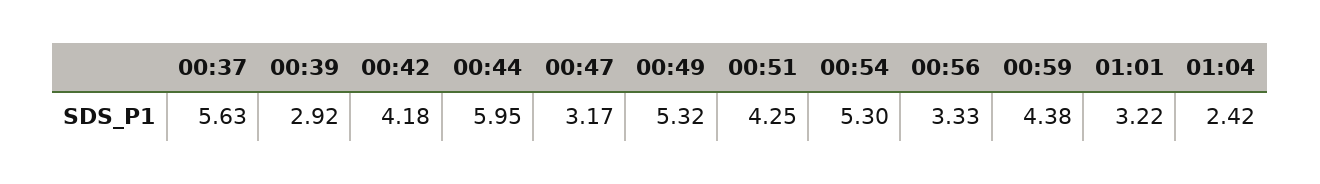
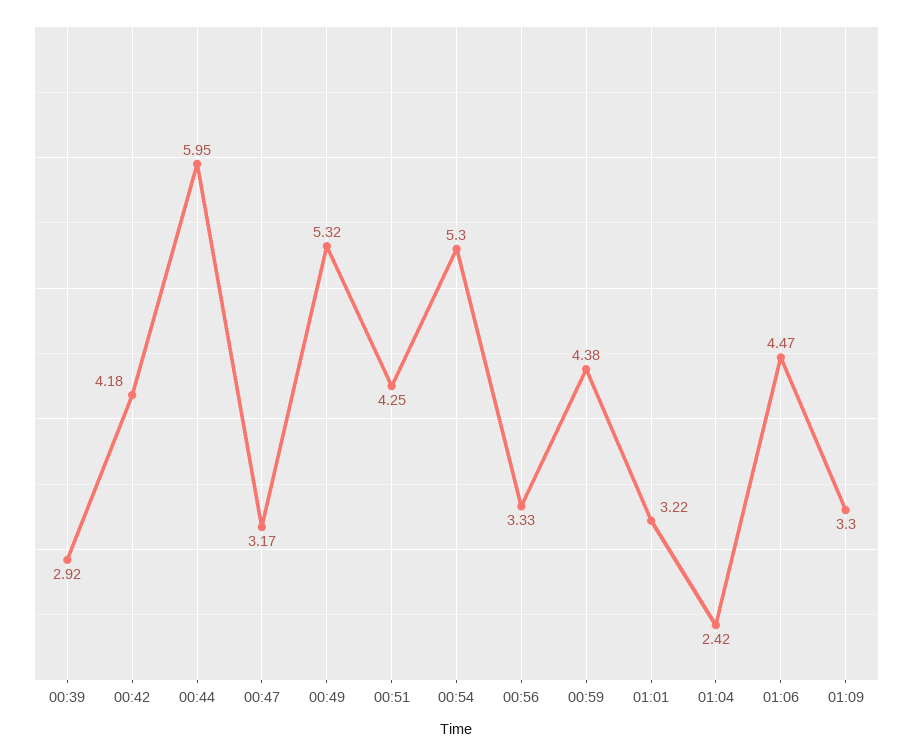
00:37: 5.63 -> none
01:06: none -> 4.47
01:09: none -> 3.3

